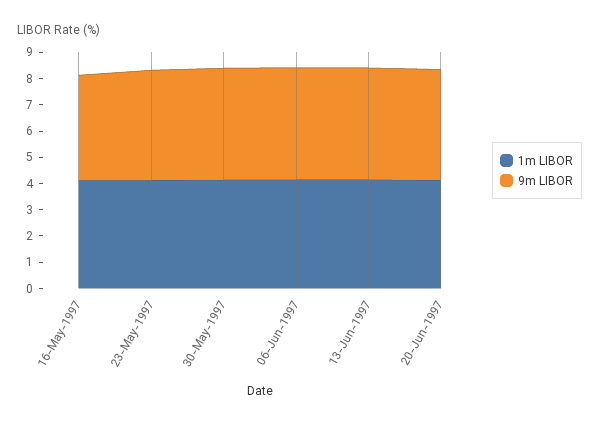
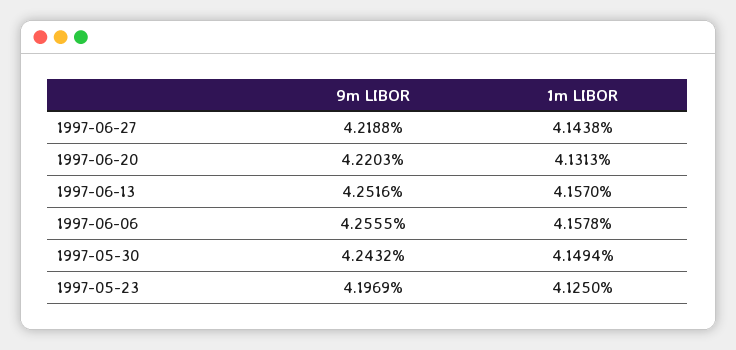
1m LIBOR, 16-May-1997: 4 -> none
9m LIBOR, 16-May-1997: 4 -> none
9m LIBOR, 1997-06-27: none -> 4.2188
1m LIBOR, 1997-06-27: none -> 4.1438

